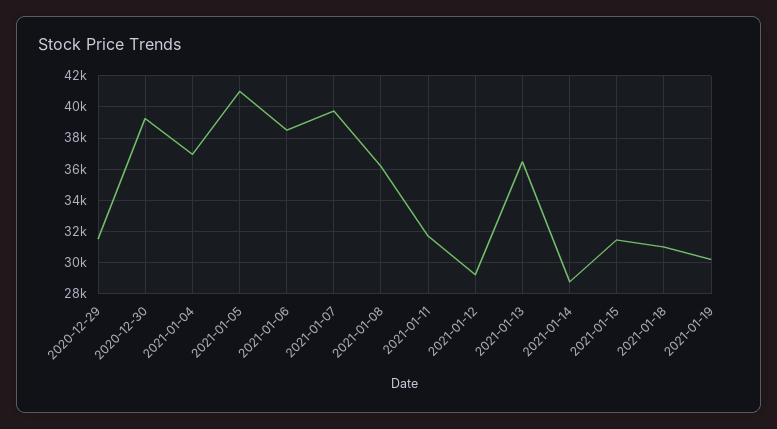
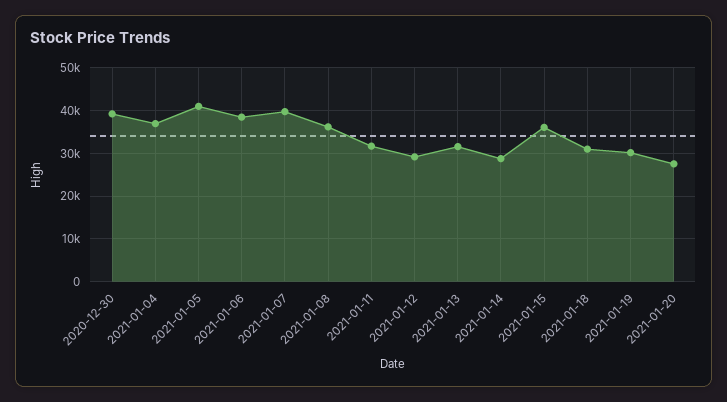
2020-12-29: 31500 -> none
2021-01-13: 36500 -> 32000
2021-01-15: 31500 -> 36000
2021-01-20: none -> 28000

